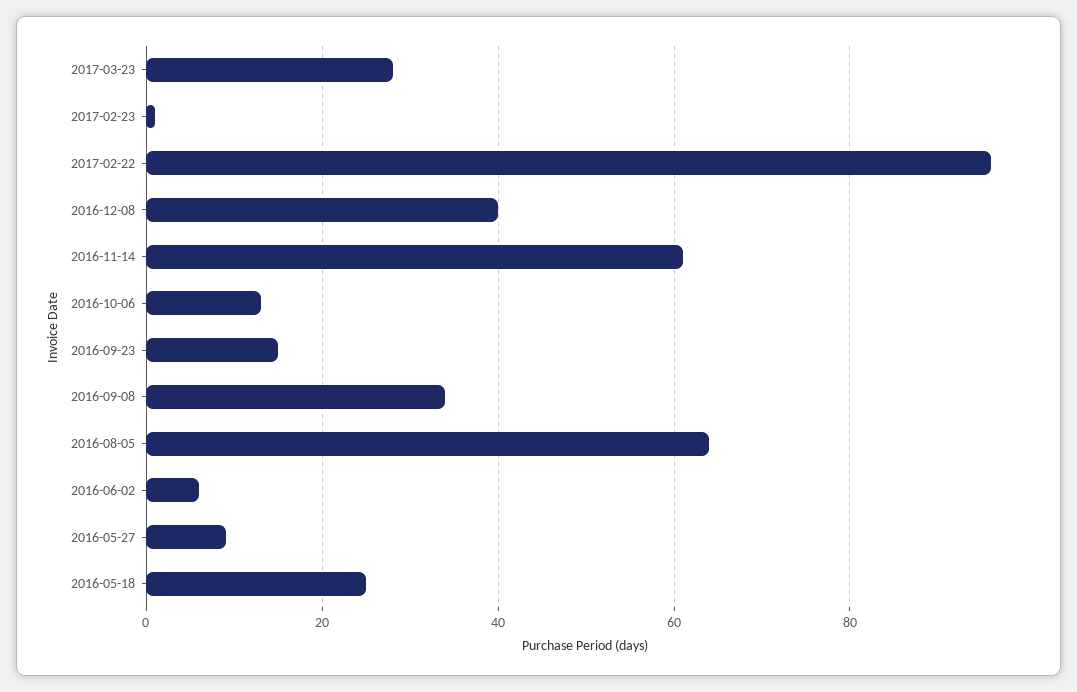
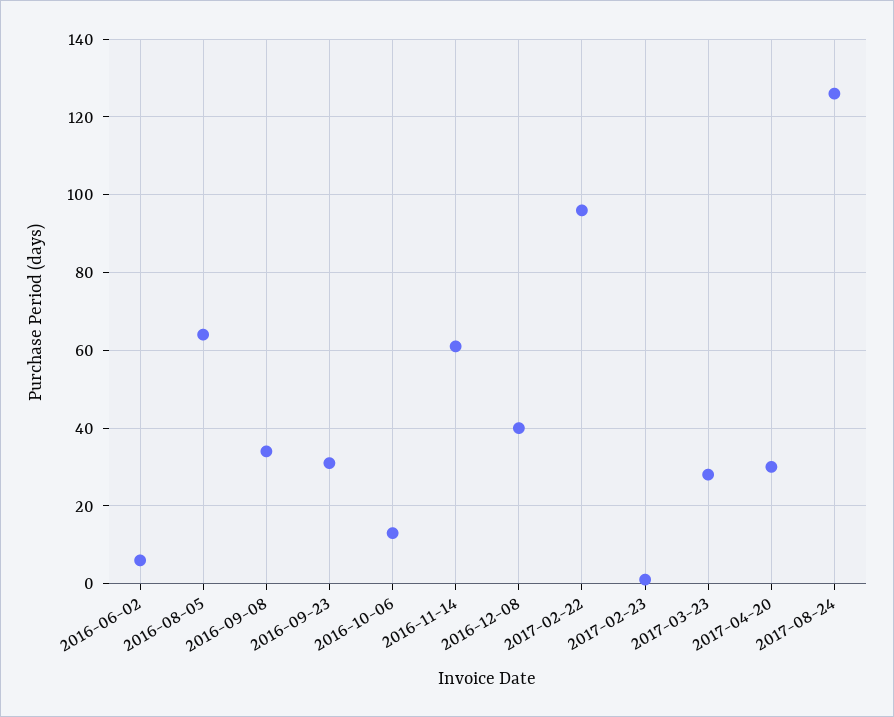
2016-09-23: 15 -> 30
2016-05-27: 10 -> none
2016-05-18: 25 -> none
2017-04-20: none -> 30
2017-08-24: none -> 125

